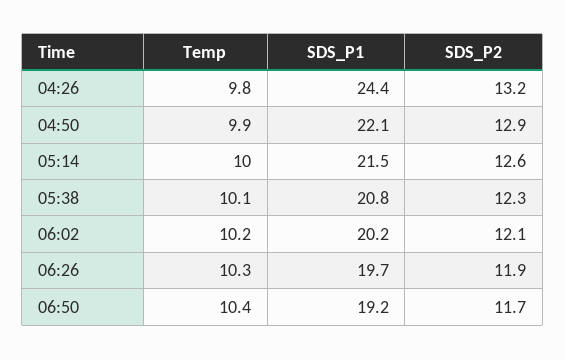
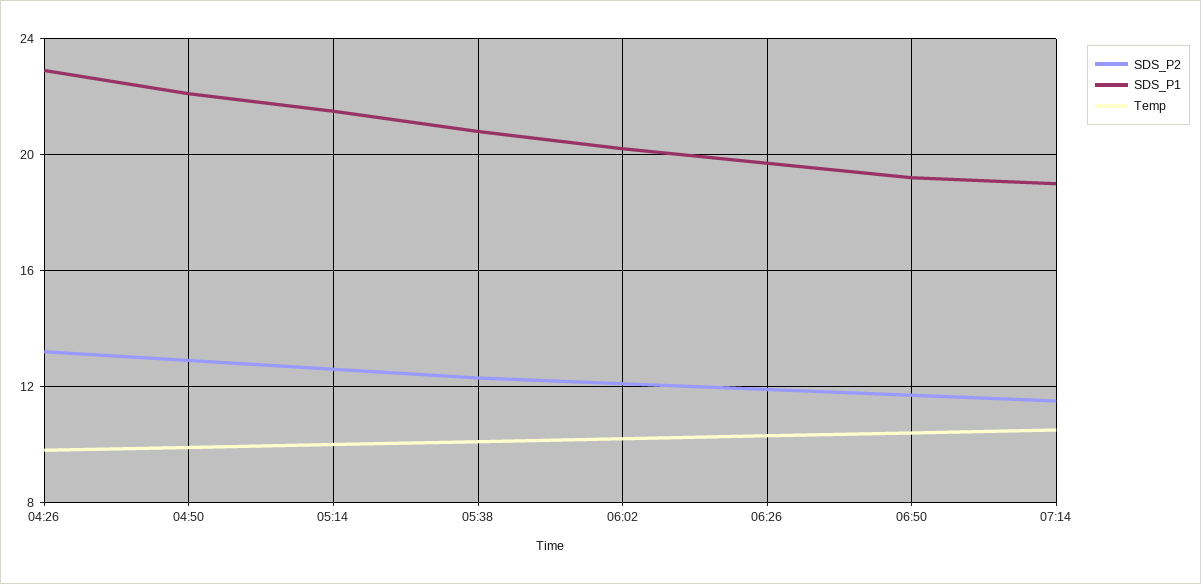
SDS_P1, 04:26: 24.4 -> 23
SDS_P2, 07:14: none -> 11.5
SDS_P1, 07:14: none -> 19
Temp, 07:14: none -> 10.5

